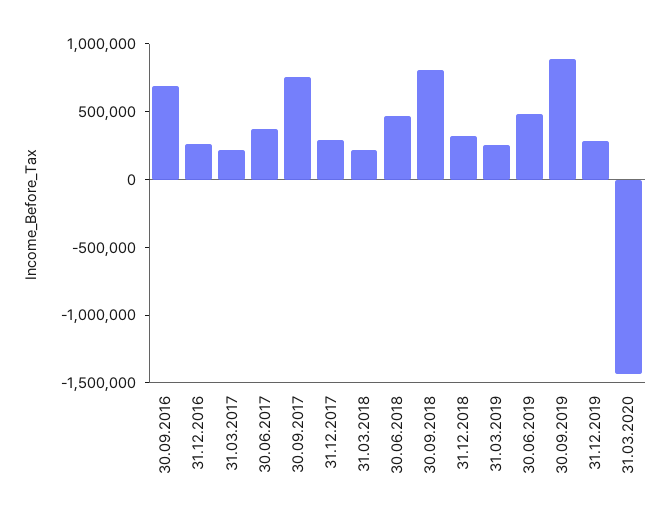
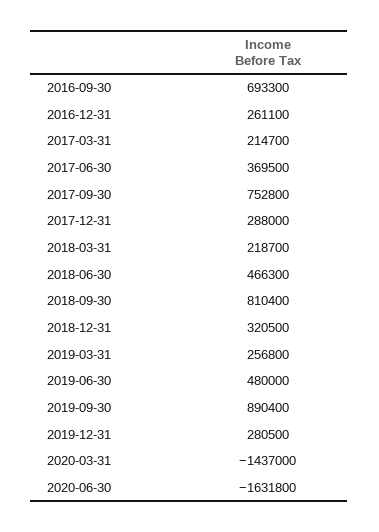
2020-06-30: none -> -1631800

